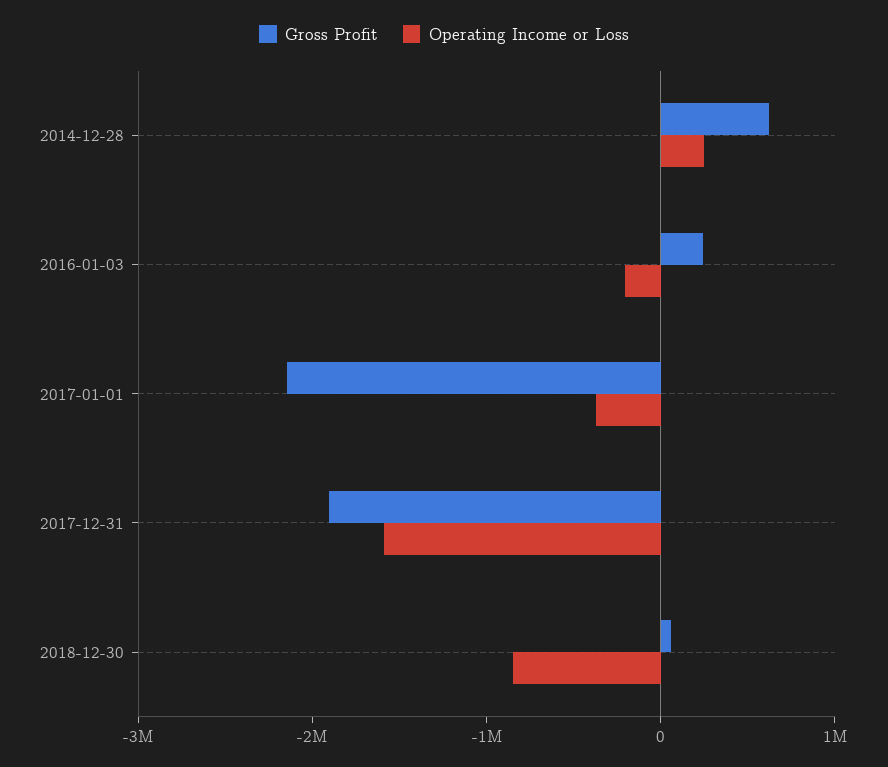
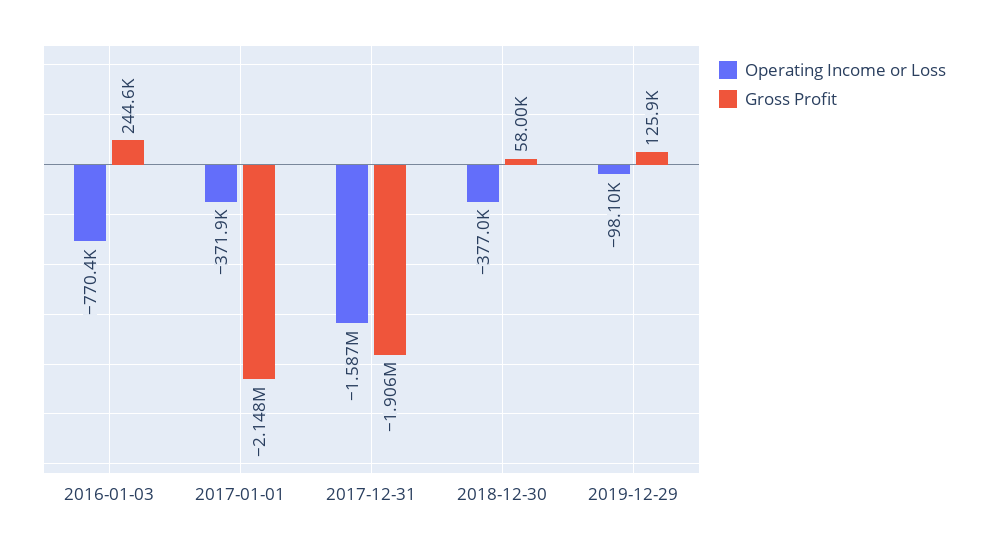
Gross Profit, 2014-12-28: 600000 -> none
Operating Income or Loss, 2014-12-28: 200000 -> none
Operating Income or Loss, 2016-01-03: -200000 -> -770400
Operating Income or Loss, 2018-12-30: -800000 -> -377000
Operating Income or Loss, 2019-12-29: none -> -98100
Gross Profit, 2019-12-29: none -> 125900

